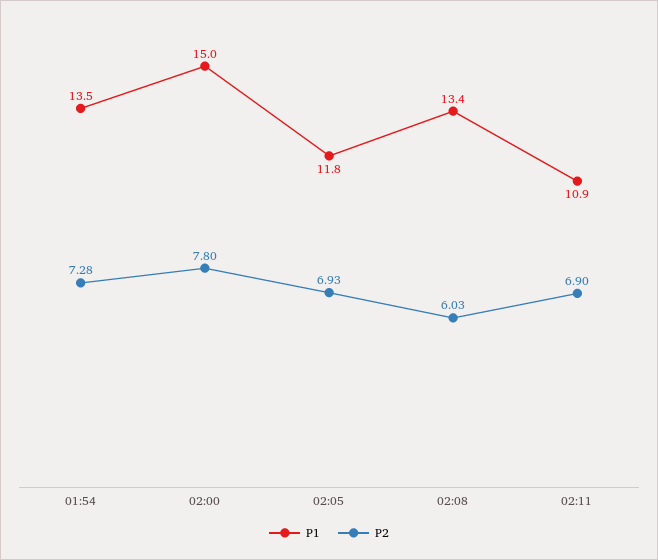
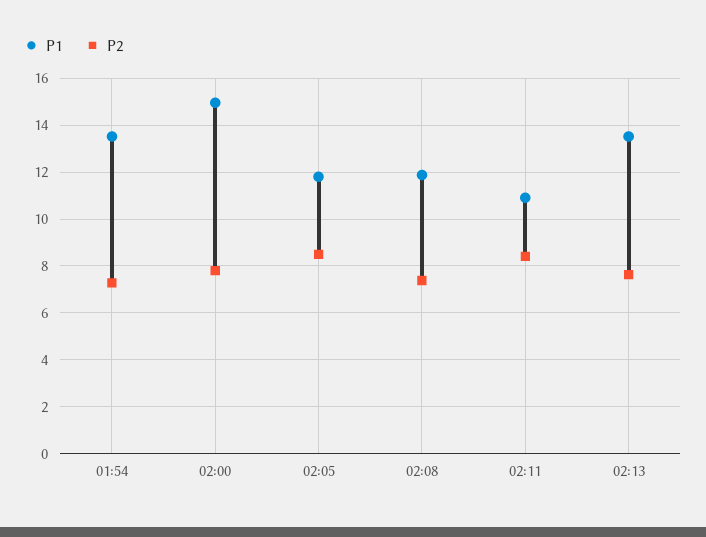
P2, 02:05: 6.93 -> 8.5
P1, 02:08: 13.4 -> 12
P2, 02:08: 6.03 -> 7.5
P2, 02:11: 6.9 -> 8.5
P1, 02:13: none -> 13.5
P2, 02:13: none -> 7.5

